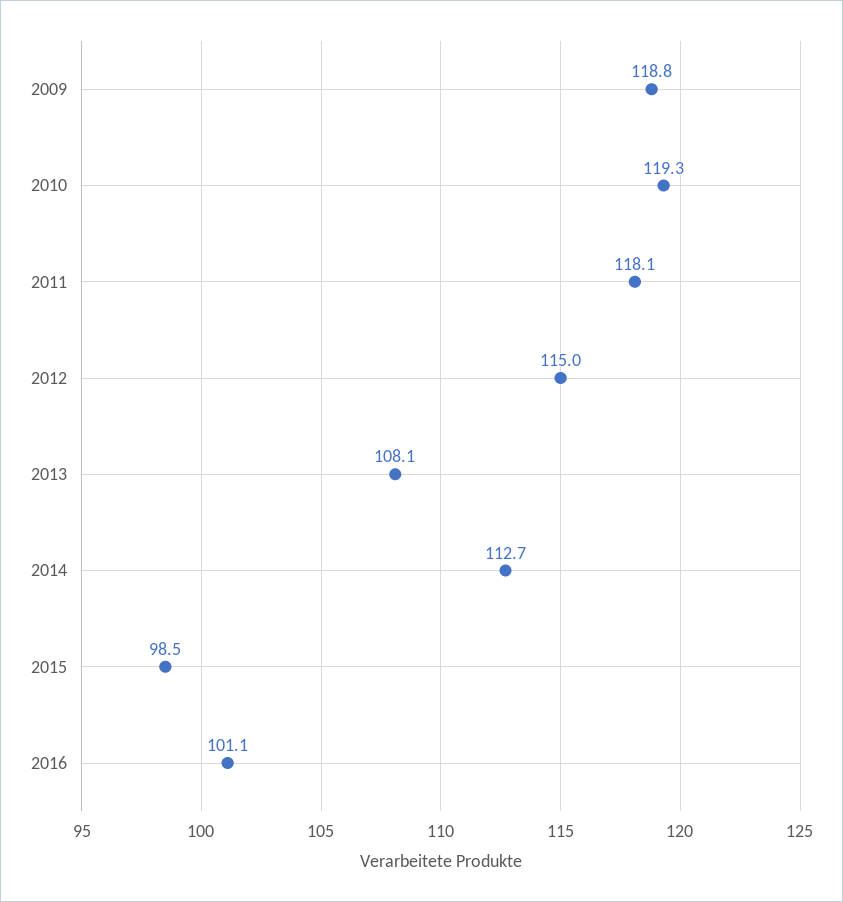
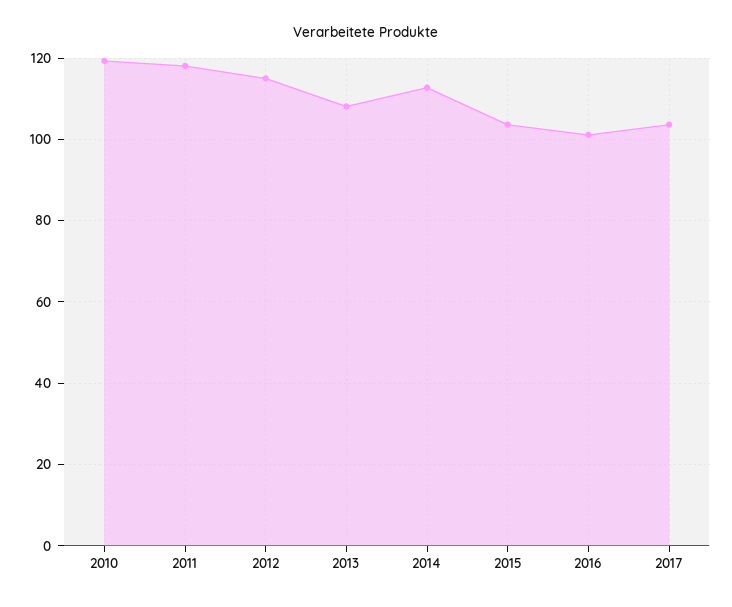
2009: 118.8 -> none
2015: 98.5 -> 104
2017: none -> 104

